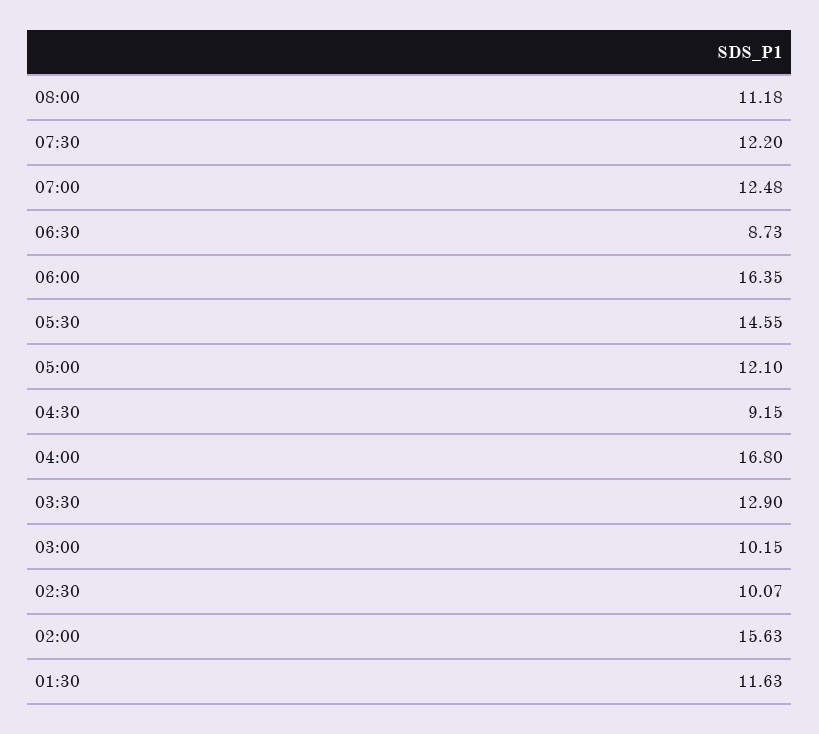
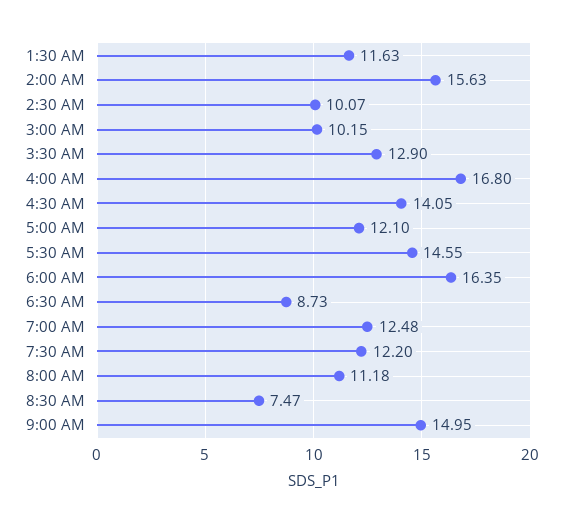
04:30: 9.15 -> 14.05
8:30 AM: none -> 7.47
9:00 AM: none -> 14.95

